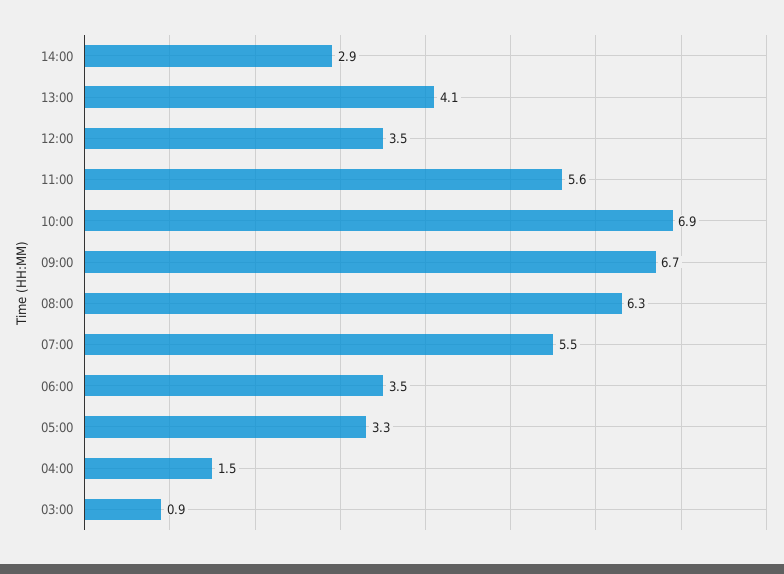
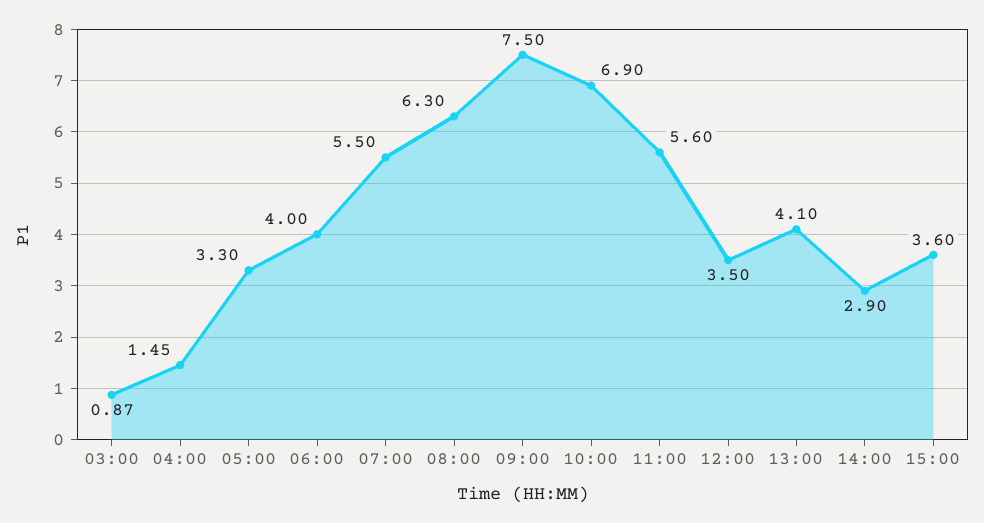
09:00: 6.7 -> 7.5
06:00: 3.5 -> 4
15:00: none -> 3.6

